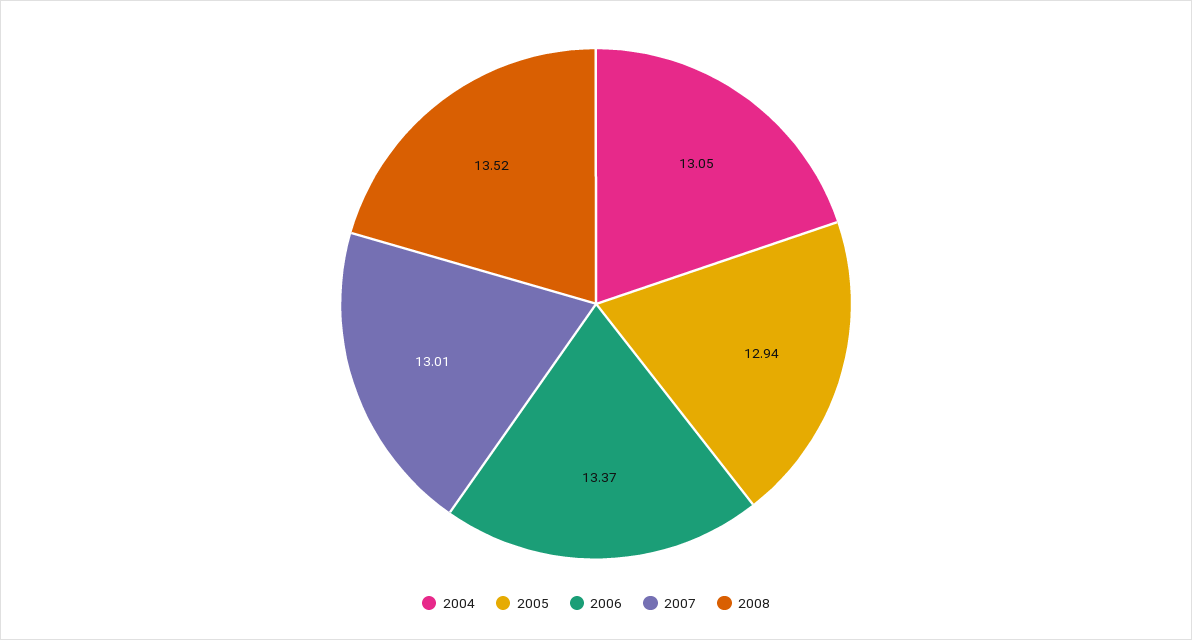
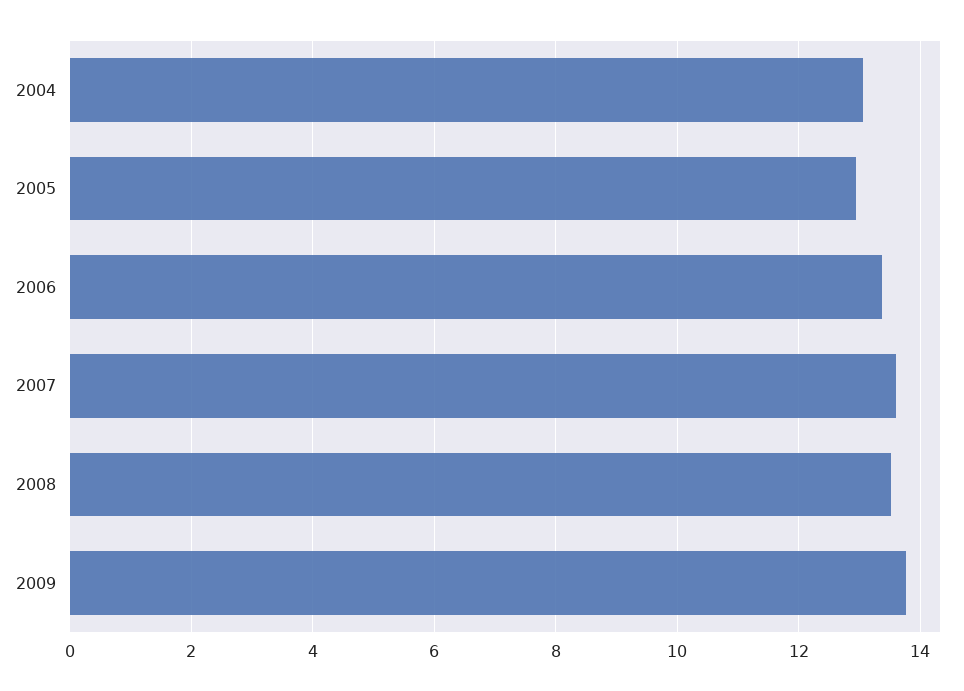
2007: 13.01 -> 13.6
2009: none -> 13.8

